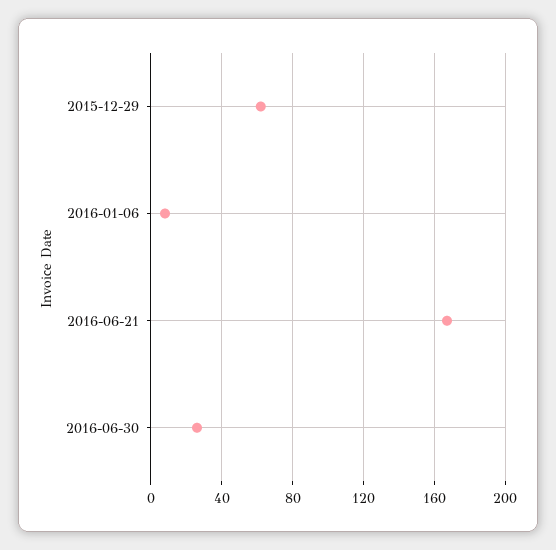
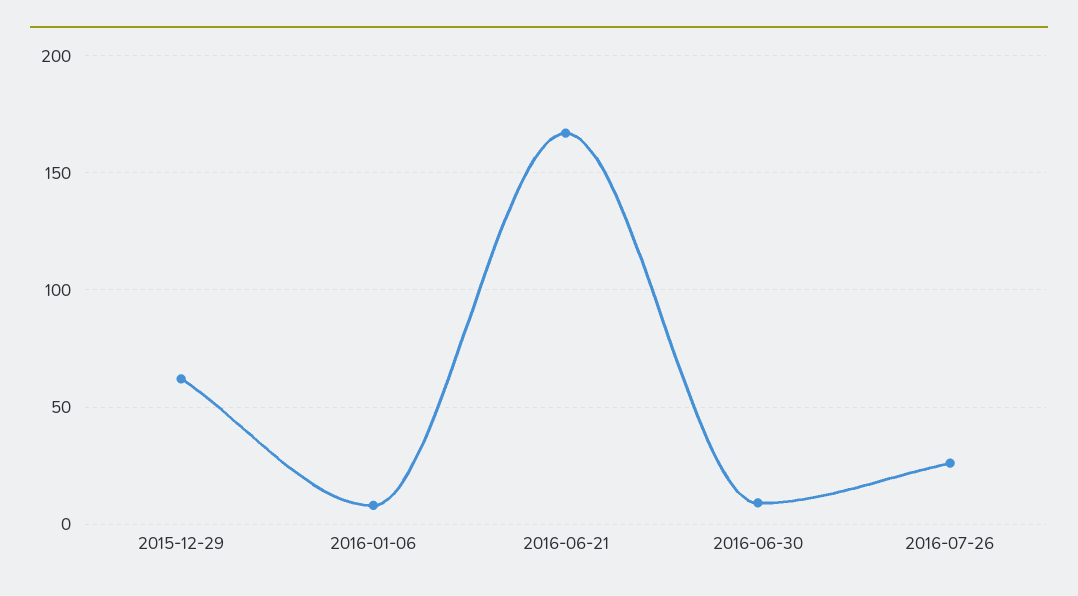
2016-06-30: 25 -> 10
2016-07-26: none -> 25

